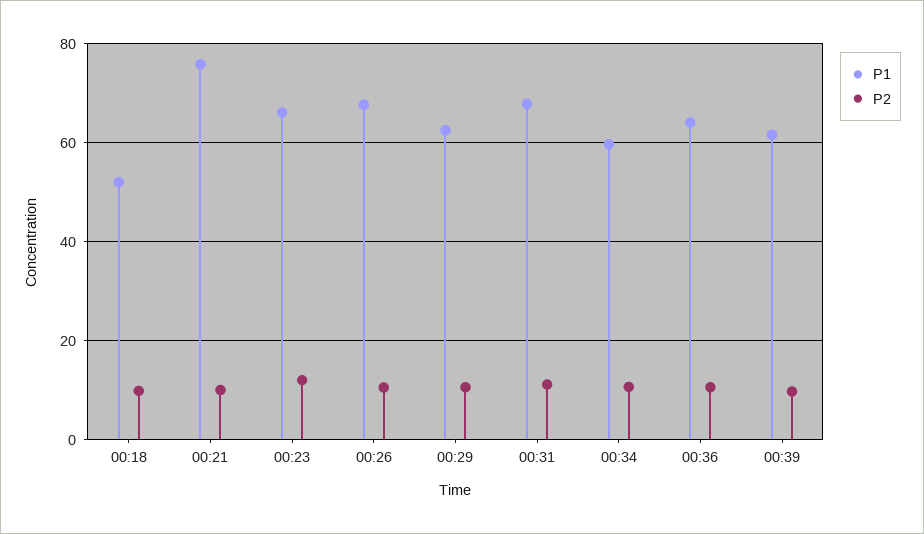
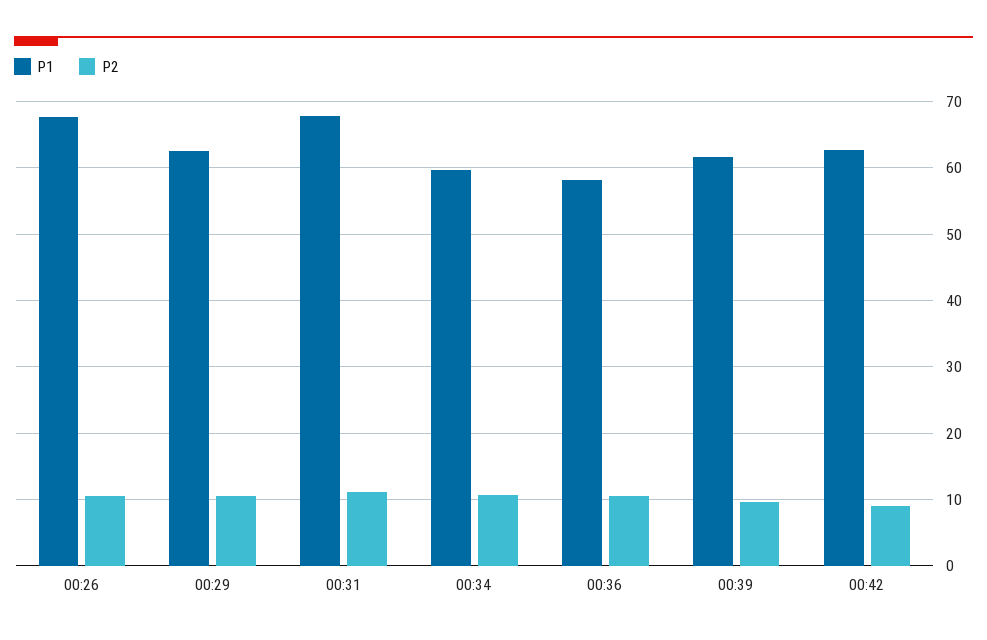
P1, 00:18: 52 -> none
P2, 00:18: 10 -> none
P1, 00:21: 76 -> none
P2, 00:21: 10 -> none
P1, 00:23: 66 -> none
P2, 00:23: 12 -> none
P1, 00:36: 64 -> 58
P1, 00:42: none -> 63
P2, 00:42: none -> 9

